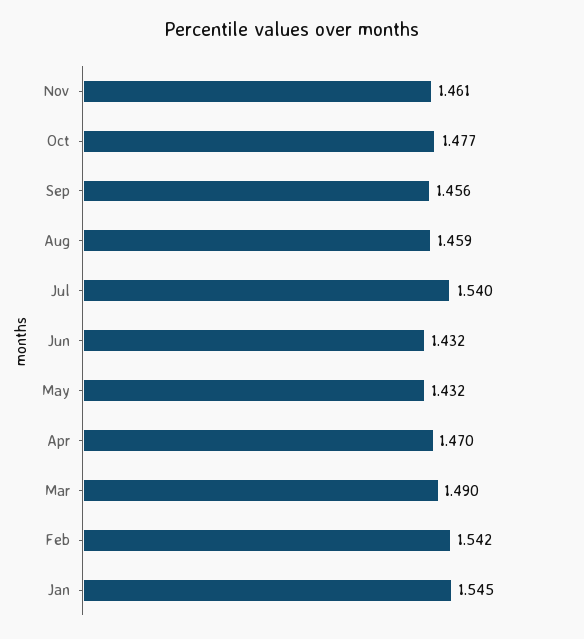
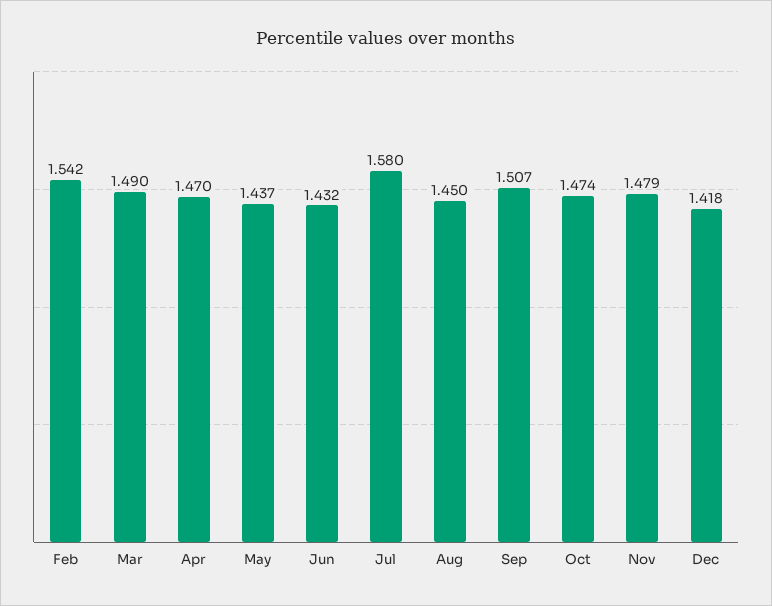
Nov: 1.461 -> 1.479
Oct: 1.477 -> 1.474
Sep: 1.456 -> 1.507
Aug: 1.459 -> 1.45
Jul: 1.54 -> 1.58
May: 1.432 -> 1.437
Jan: 1.545 -> none
Dec: none -> 1.418

